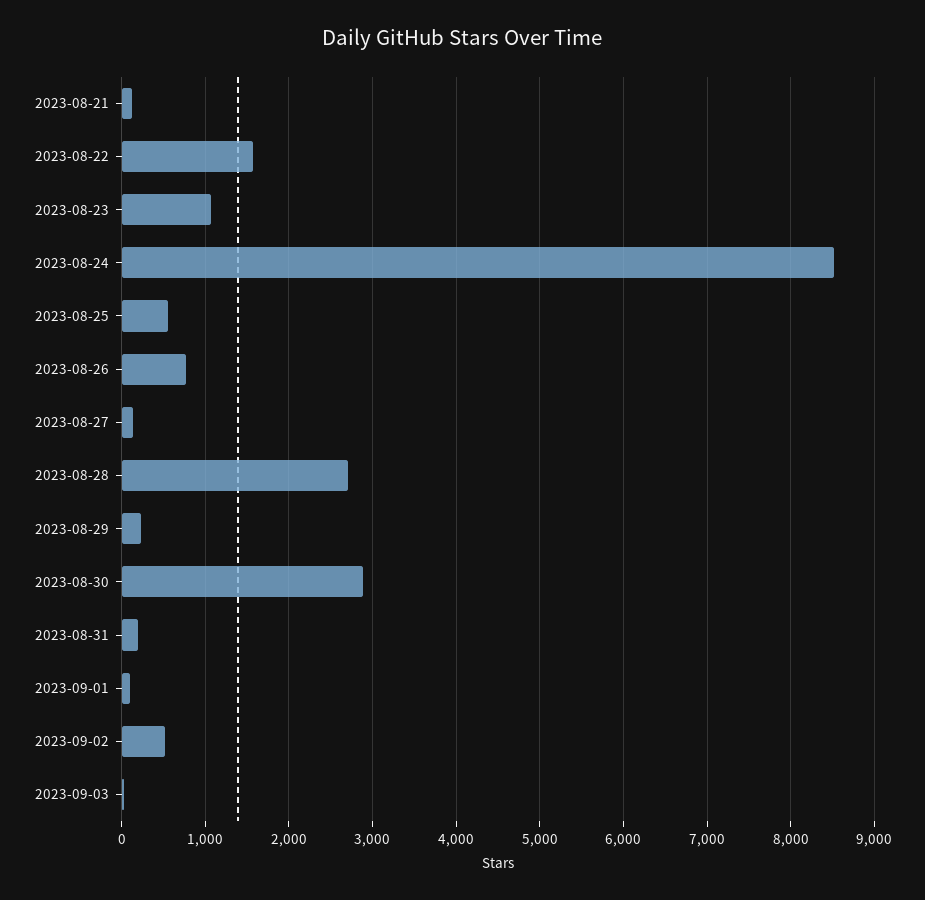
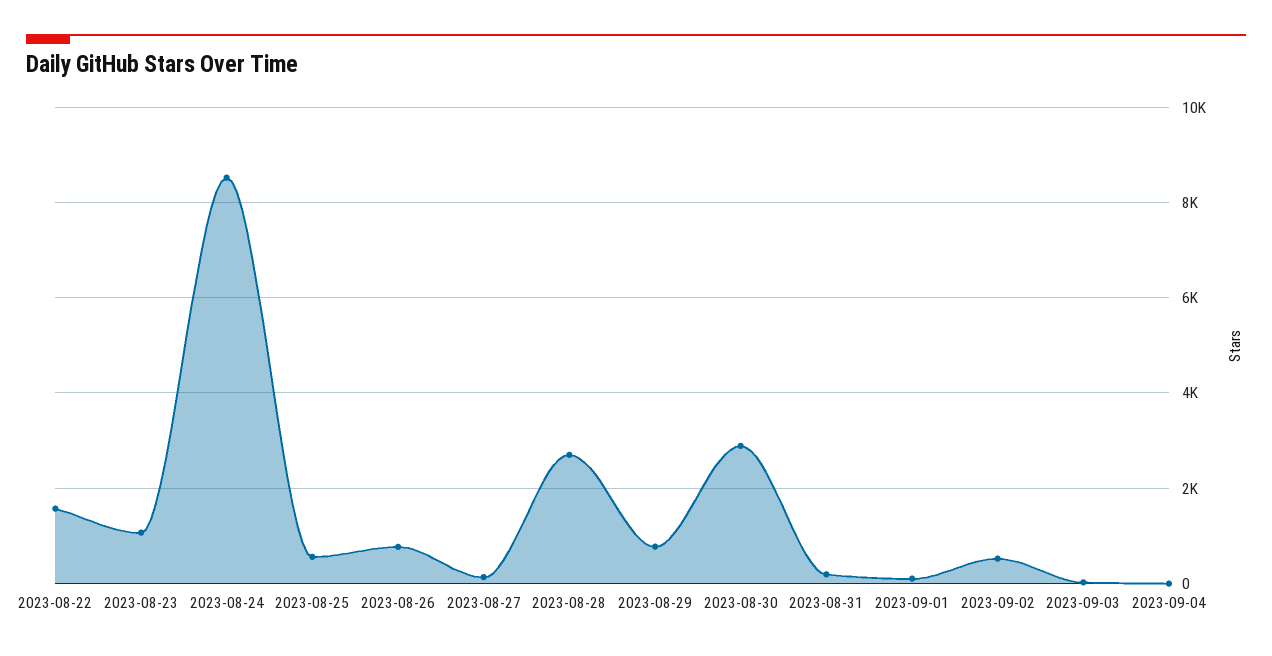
2023-08-21: 100 -> none
2023-08-29: 200 -> 800
2023-09-04: none -> 0

